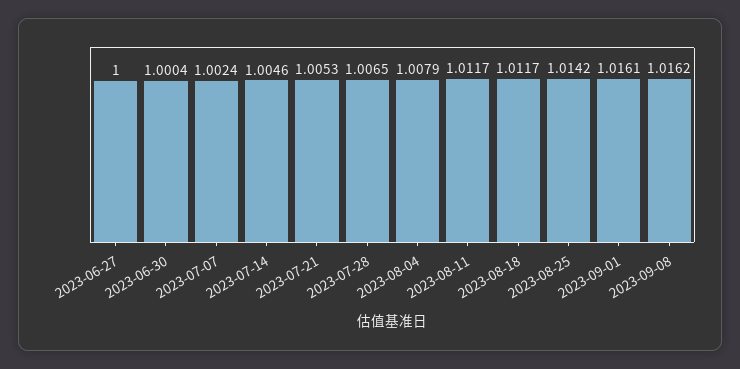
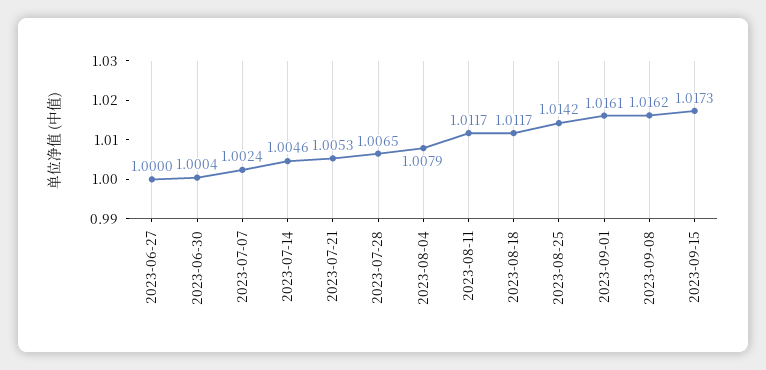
2023-09-15: none -> 1.0173

